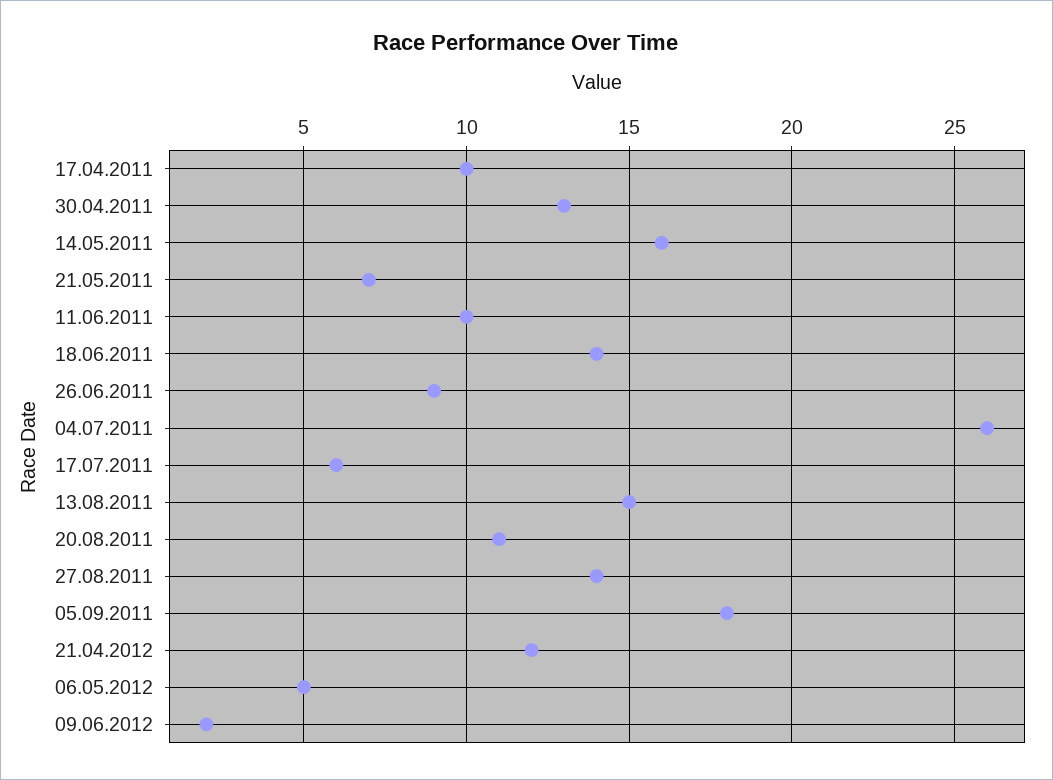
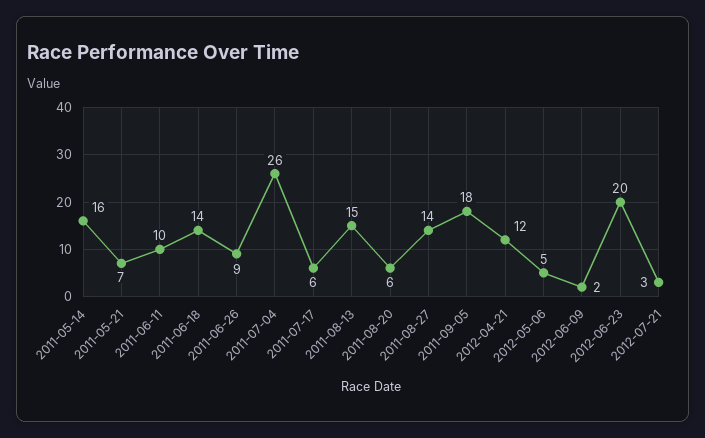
17.04.2011: 10 -> none
30.04.2011: 13 -> none
20.08.2011: 11 -> 6
2012-06-23: none -> 20
2012-07-21: none -> 3

